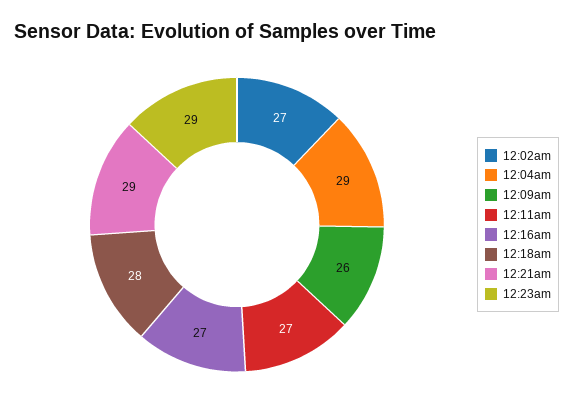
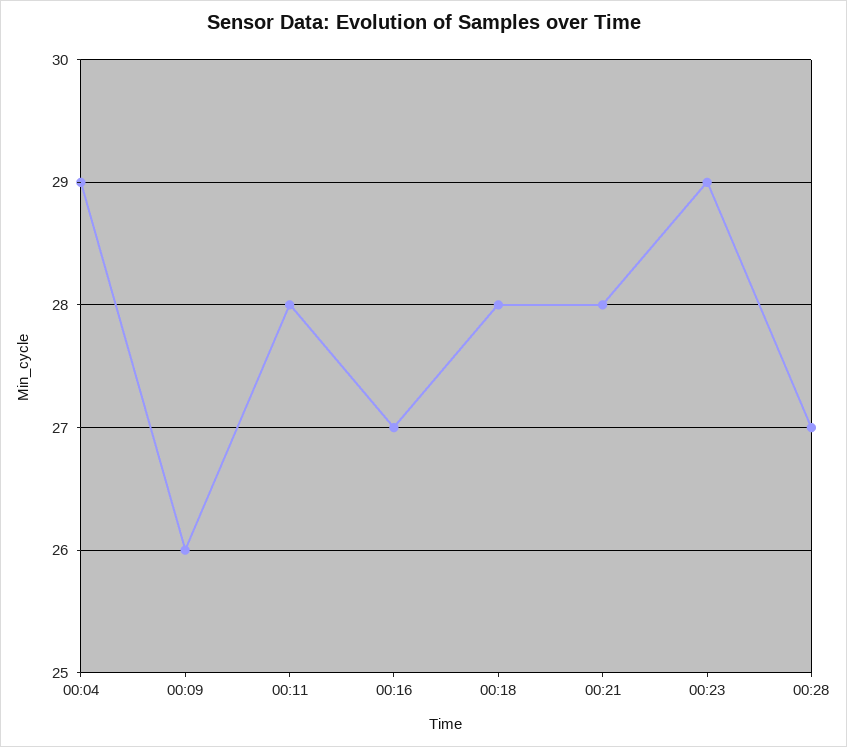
12:02am: 27 -> none
12:11am: 27 -> 28
12:21am: 29 -> 28
00:28: none -> 27

